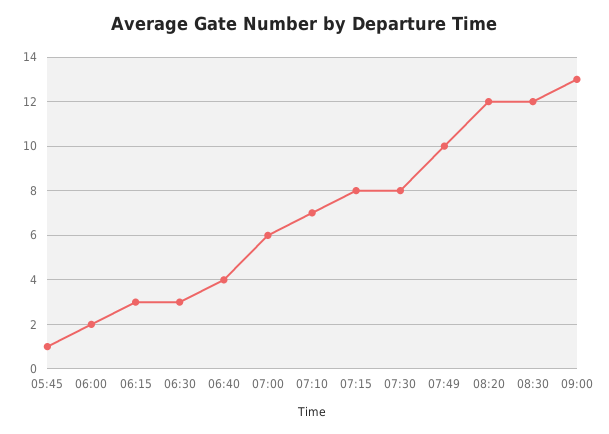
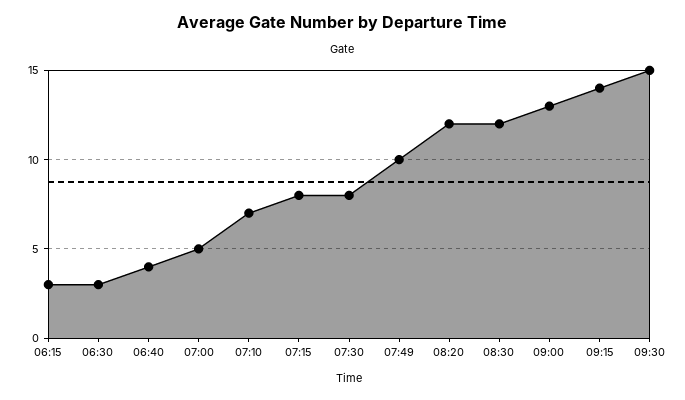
05:45: 1 -> none
06:00: 2 -> none
07:00: 6 -> 5
09:15: none -> 14
09:30: none -> 15

